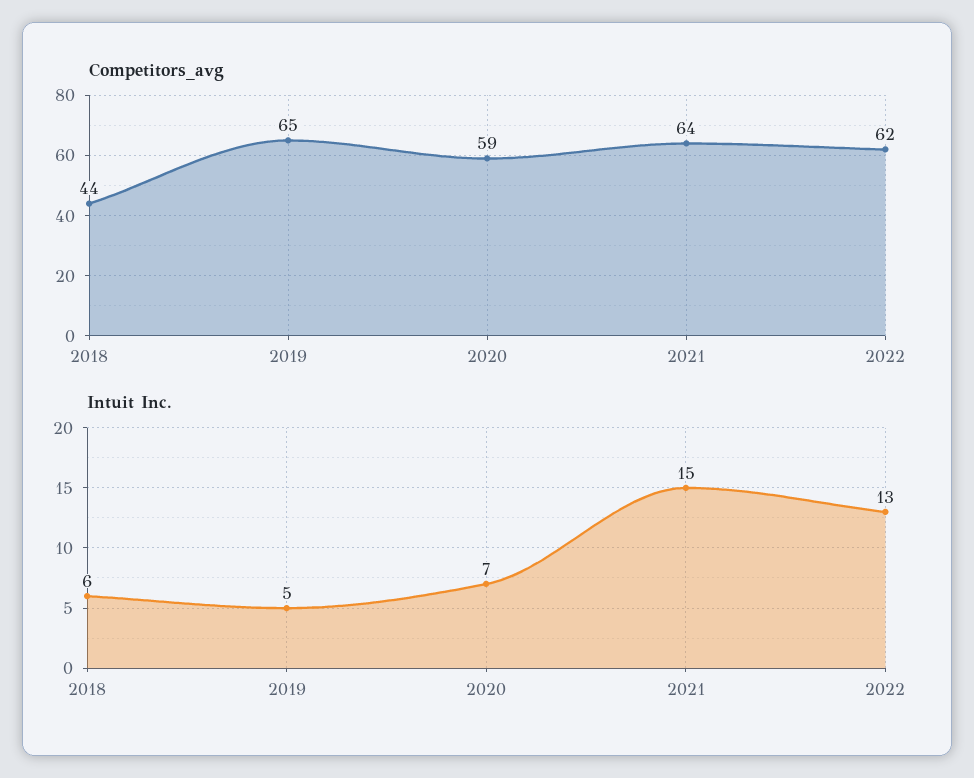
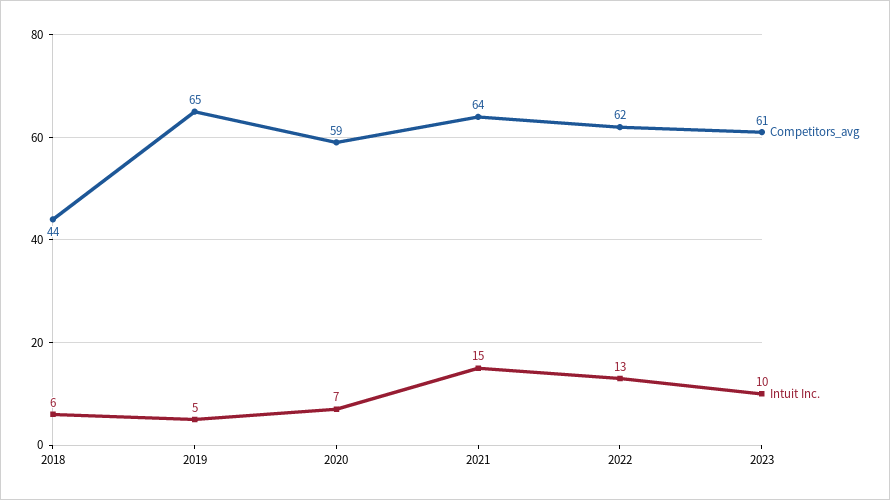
Competitors_avg, 2023: none -> 61
Intuit Inc., 2023: none -> 10

